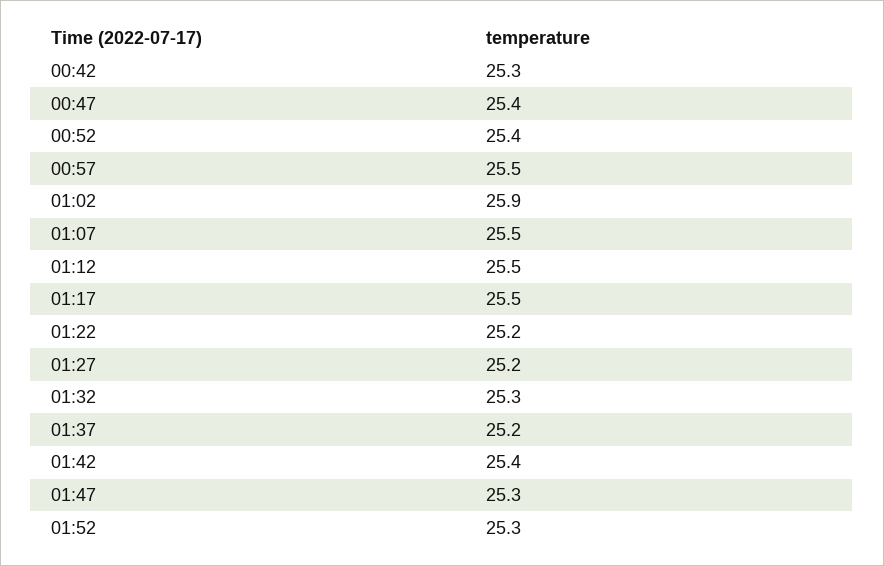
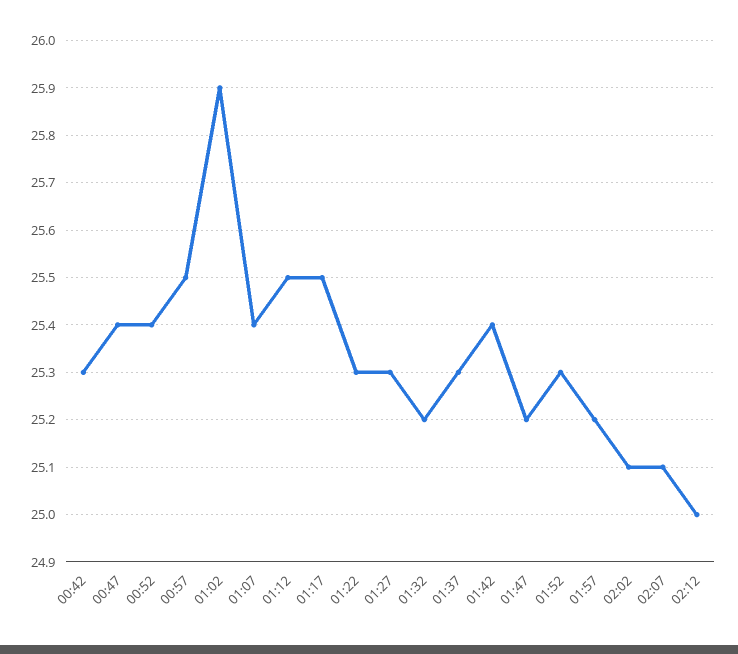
01:07: 25.5 -> 25.4
01:22: 25.2 -> 25.3
01:27: 25.2 -> 25.3
01:32: 25.3 -> 25.2
01:37: 25.2 -> 25.3
01:47: 25.3 -> 25.2
01:57: none -> 25.2
02:02: none -> 25.1
02:07: none -> 25.1
02:12: none -> 25

